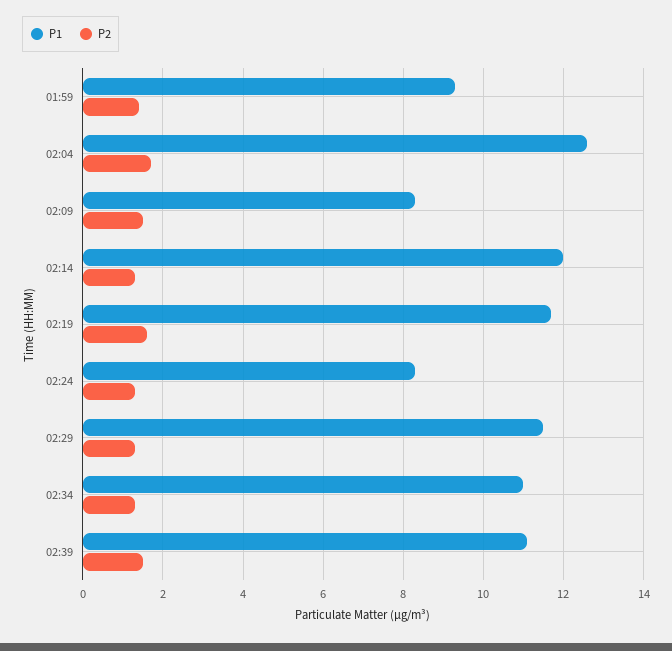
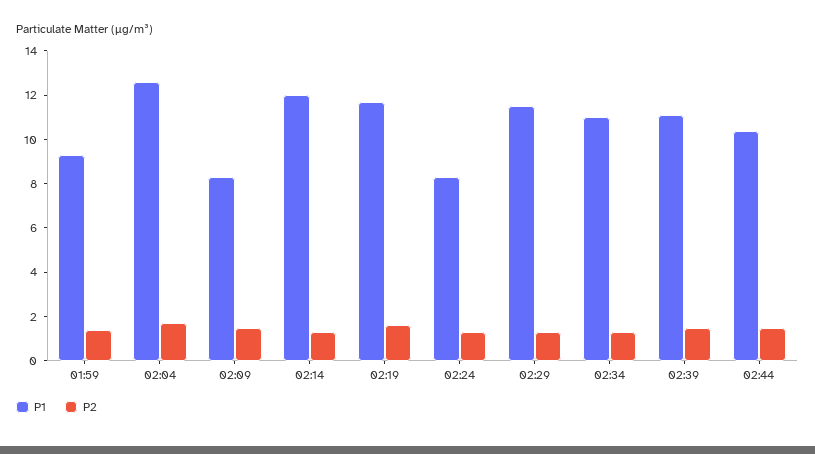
P1, 02:44: none -> 10.5
P2, 02:44: none -> 1.5

